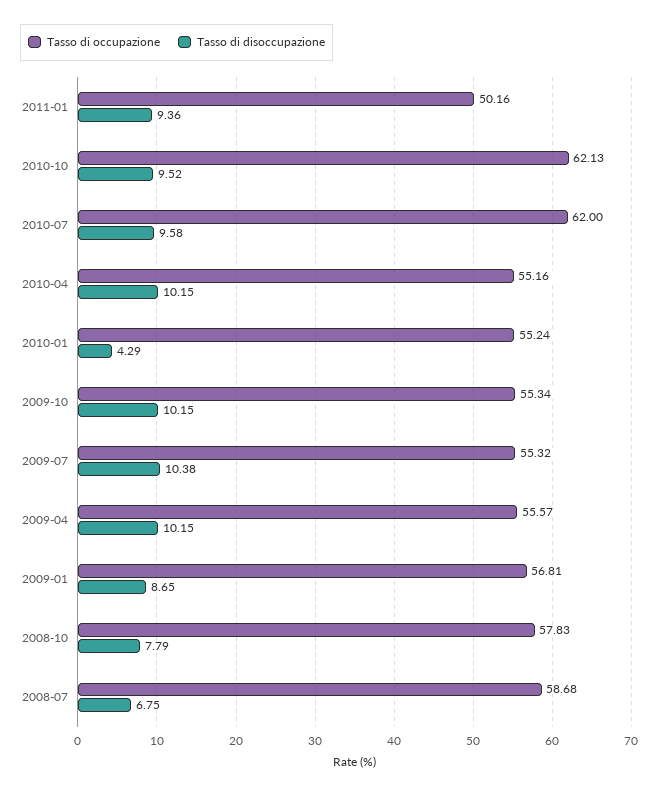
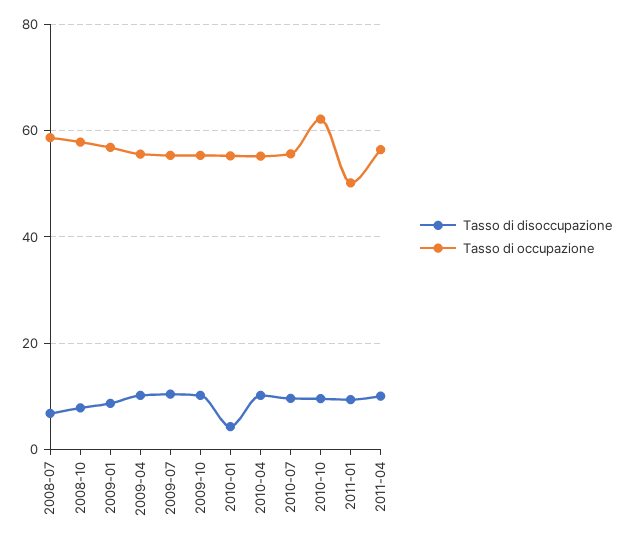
Tasso di occupazione, 2010-07: 62 -> 56
Tasso di disoccupazione, 2011-04: none -> 10
Tasso di occupazione, 2011-04: none -> 56

